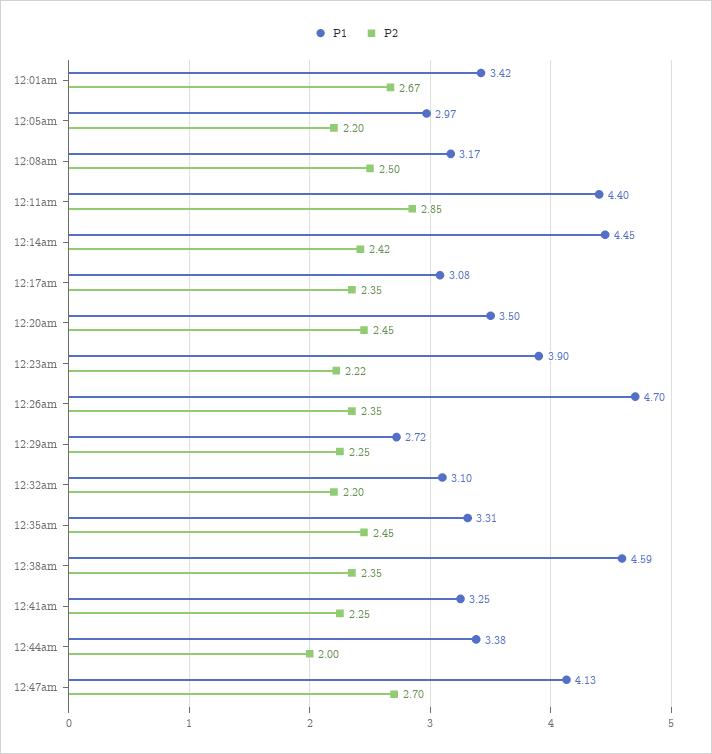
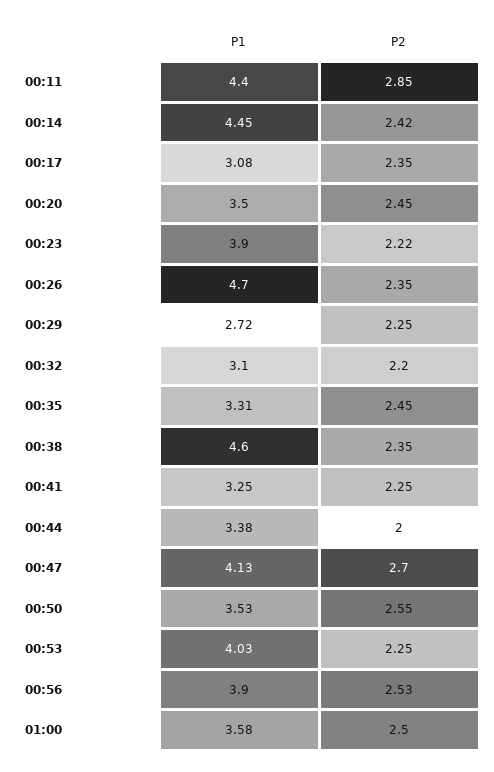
P1, 12:01am: 3.42 -> none
P2, 12:01am: 2.67 -> none
P1, 12:05am: 2.97 -> none
P2, 12:05am: 2.2 -> none
P1, 12:08am: 3.17 -> none
P2, 12:08am: 2.5 -> none
P1, 12:38am: 4.59 -> 4.6
P1, 00:50: none -> 3.53
P2, 00:50: none -> 2.55
P1, 00:53: none -> 4.03
P2, 00:53: none -> 2.25
P1, 00:56: none -> 3.9
P2, 00:56: none -> 2.53
P1, 01:00: none -> 3.58
P2, 01:00: none -> 2.5

